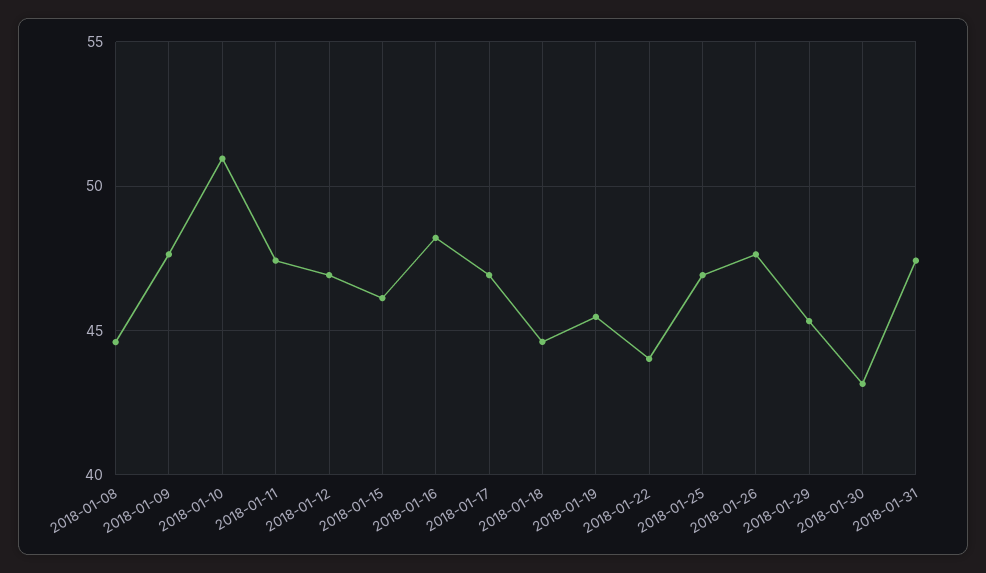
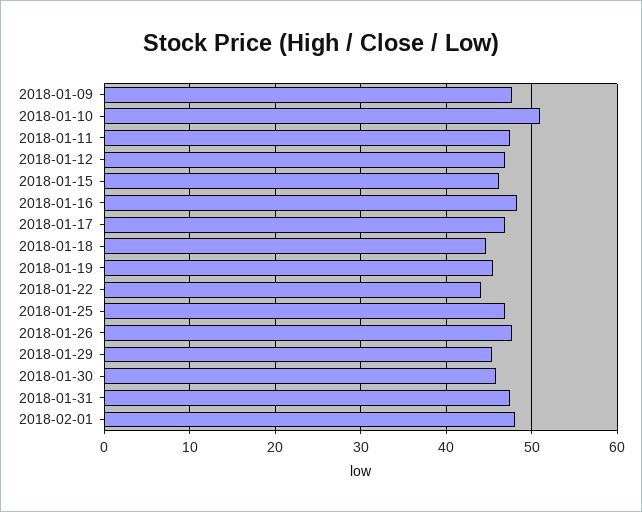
2018-01-08: 44.5 -> none
2018-01-30: 43 -> 46
2018-02-01: none -> 48

